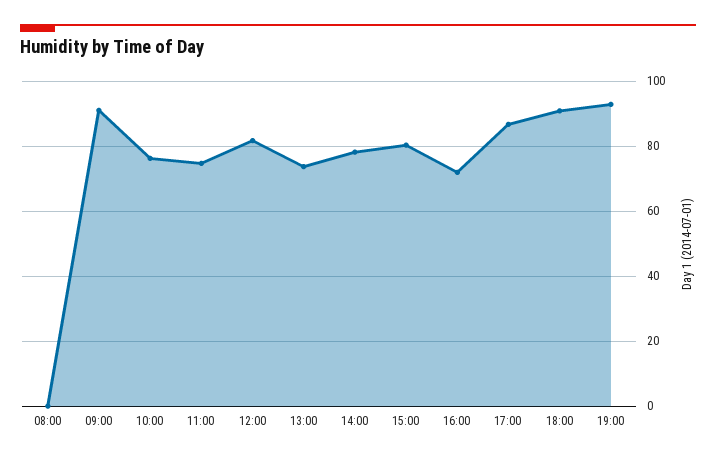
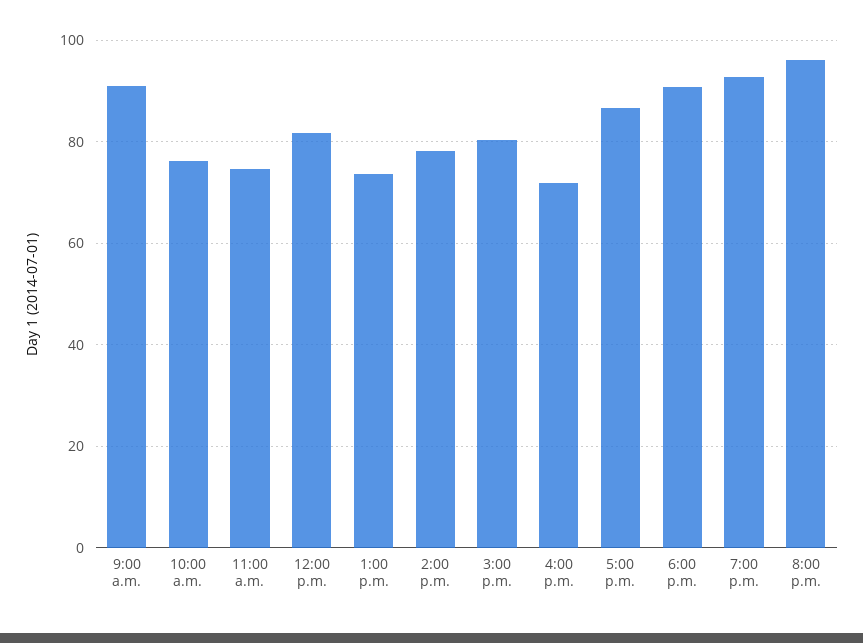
08:00: 0 -> none
8:00 p.m.: none -> 96

